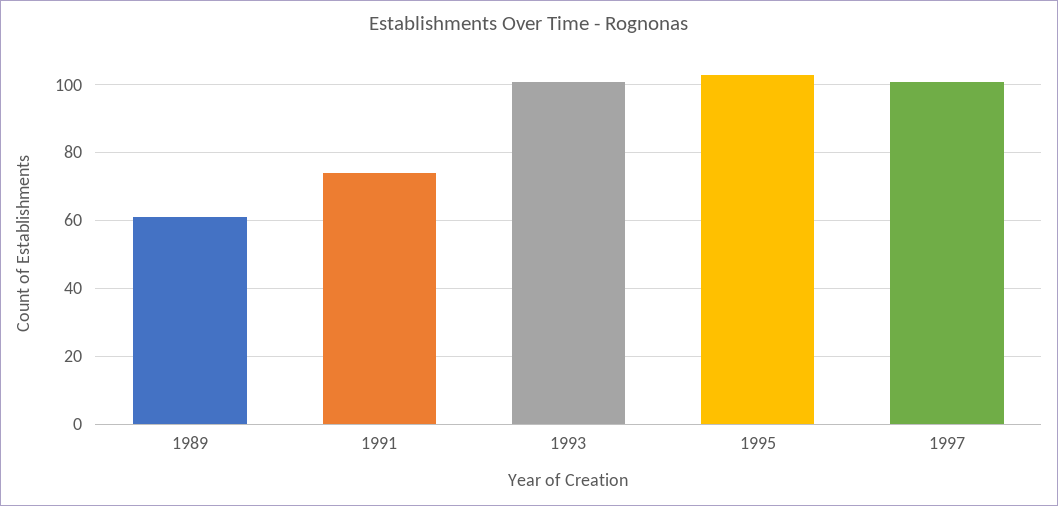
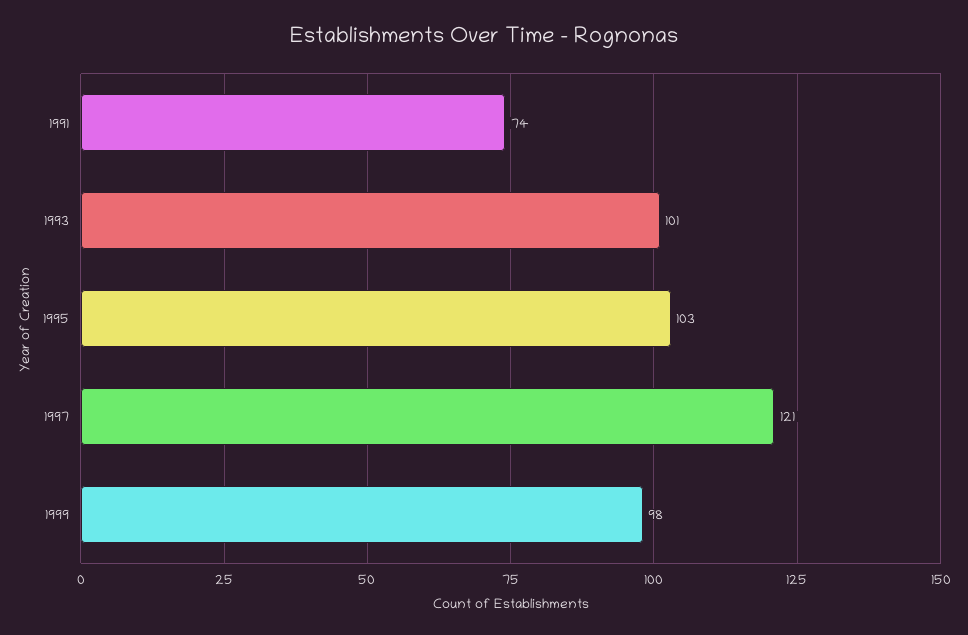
1989: 60 -> none
1997: 100 -> 121
1999: none -> 98

